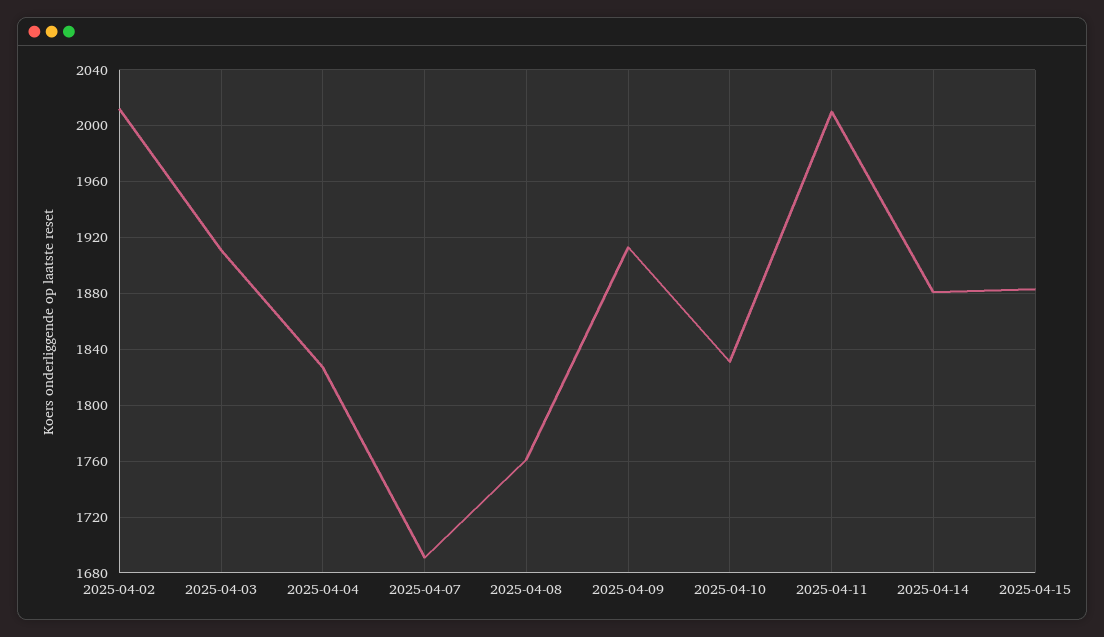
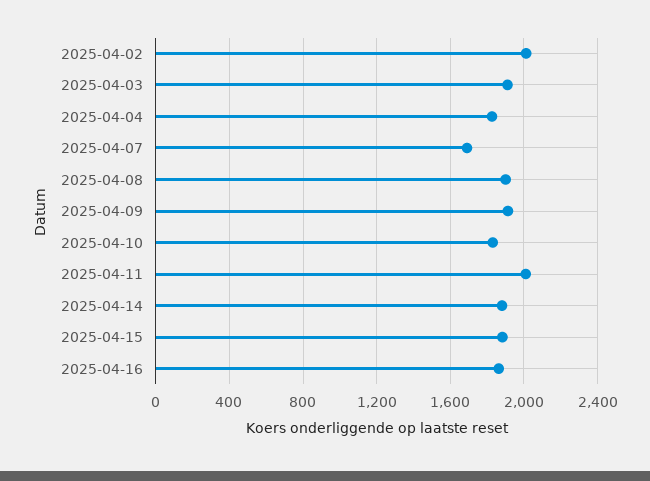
2025-04-08: 1760 -> 1900
2025-04-16: none -> 1850

